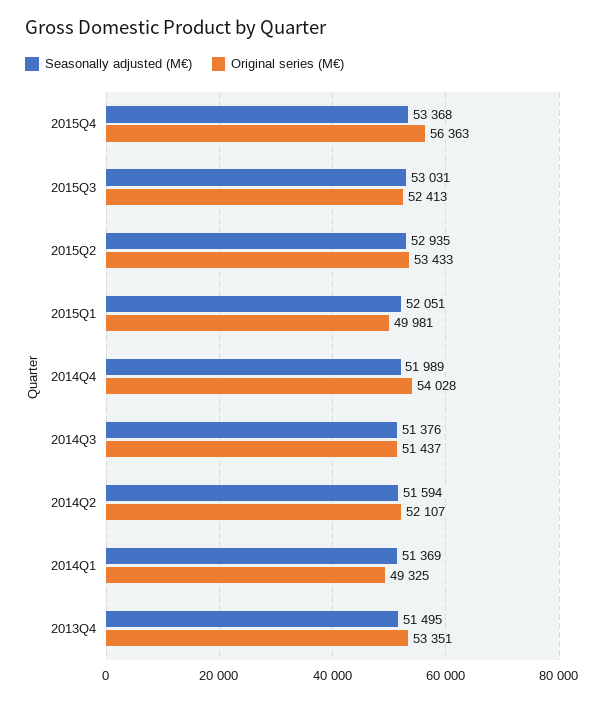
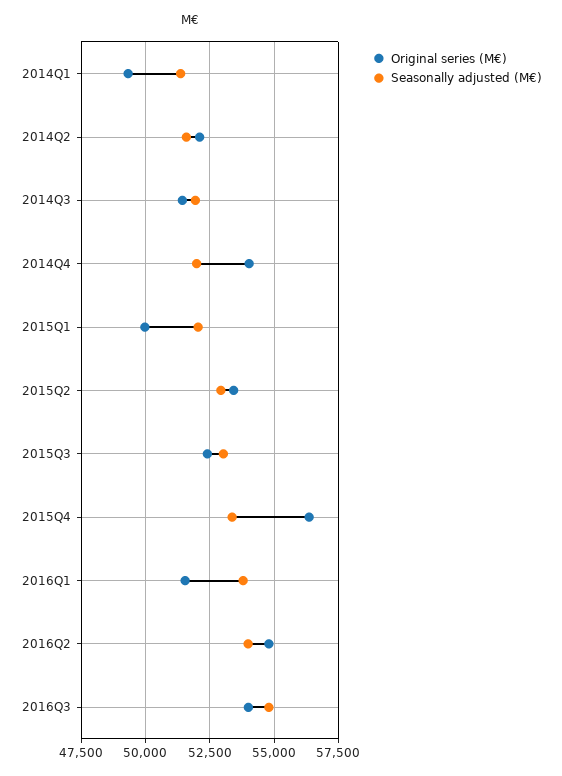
Seasonally adjusted (M€), 2014Q3: 51376 -> 52000
Seasonally adjusted (M€), 2013Q4: 51495 -> none
Original series (M€), 2013Q4: 53351 -> none
Original series (M€), 2016Q1: none -> 51500
Seasonally adjusted (M€), 2016Q1: none -> 53750
Original series (M€), 2016Q2: none -> 54750
Seasonally adjusted (M€), 2016Q2: none -> 54000
Original series (M€), 2016Q3: none -> 54000
Seasonally adjusted (M€), 2016Q3: none -> 54750

